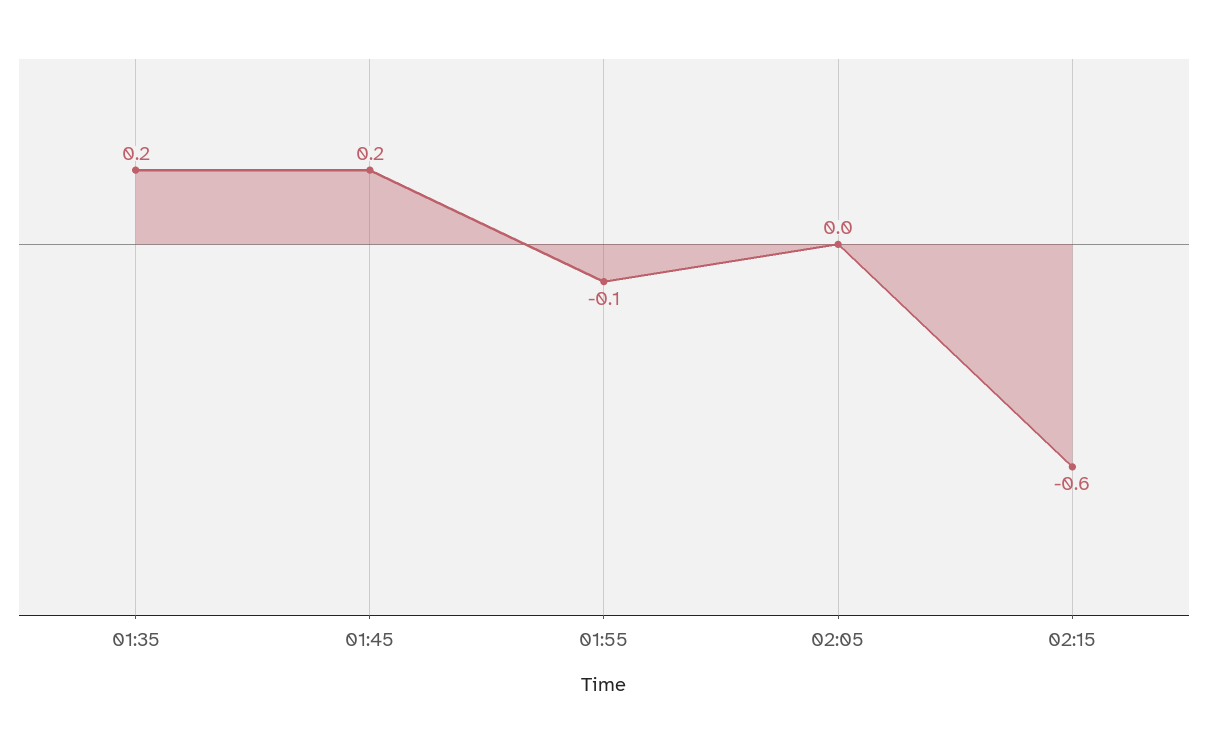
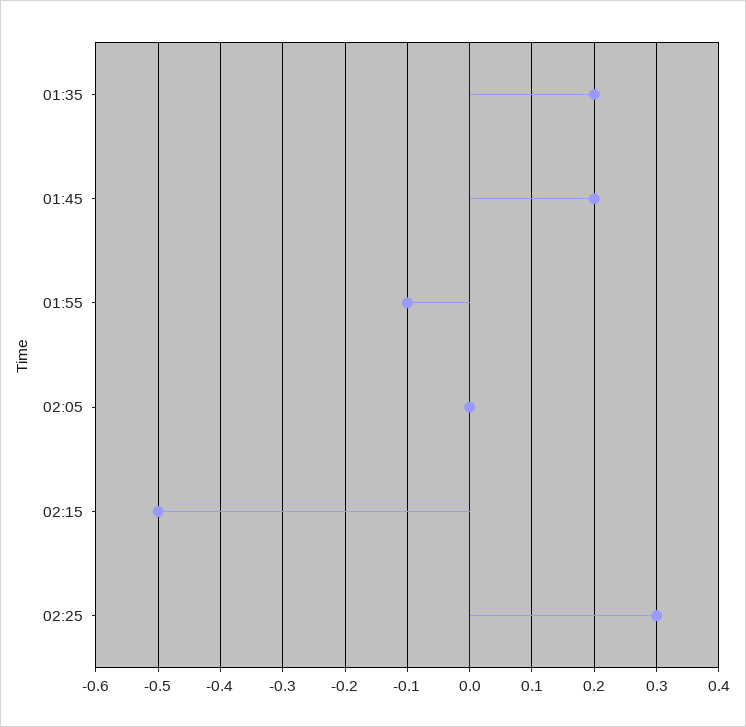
02:15: -0.6 -> -0.5
02:25: none -> 0.3

